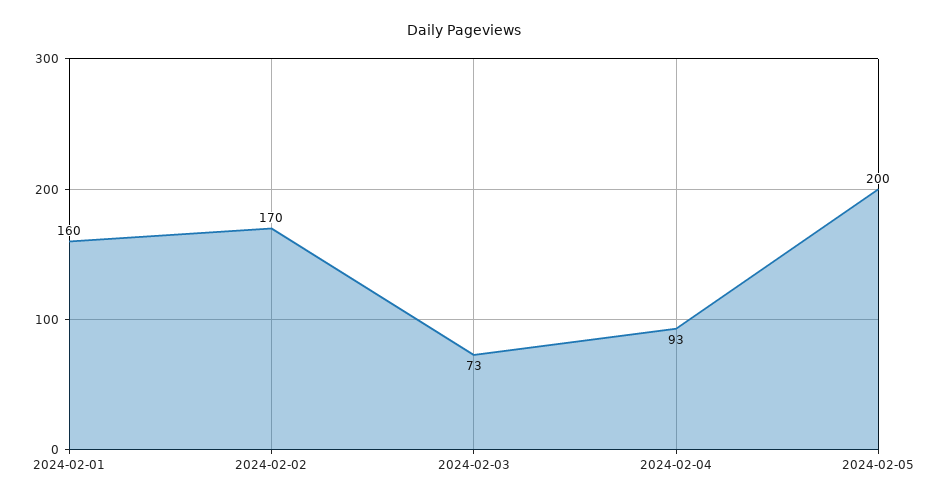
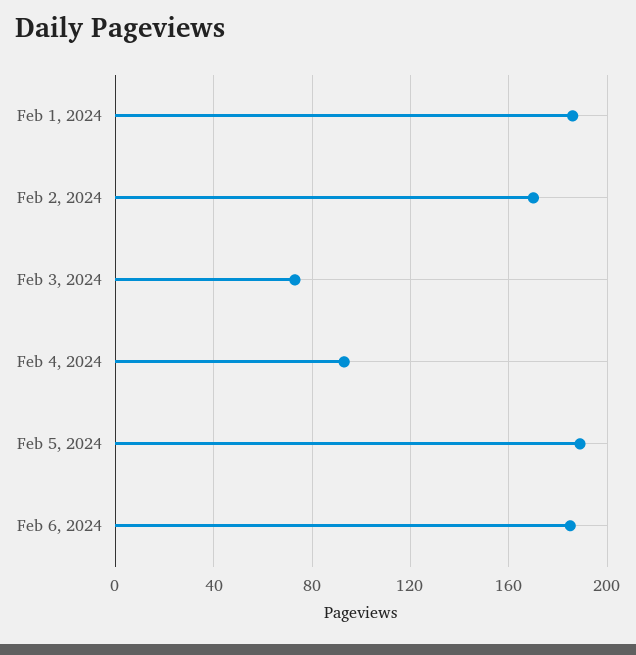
2024-02-01: 160 -> 185
2024-02-05: 200 -> 190
Feb 6, 2024: none -> 185

